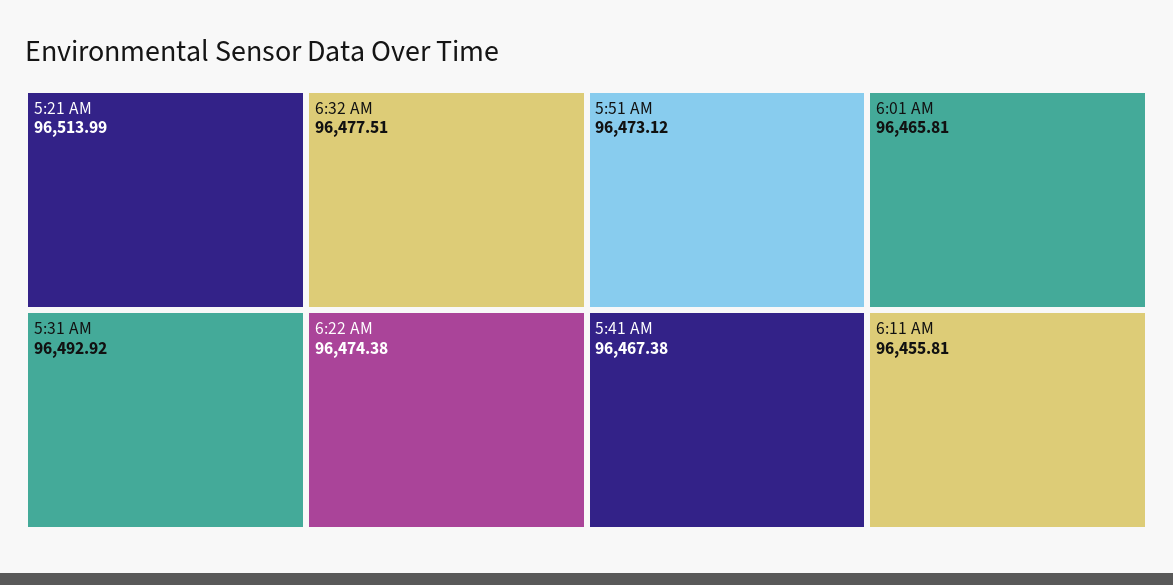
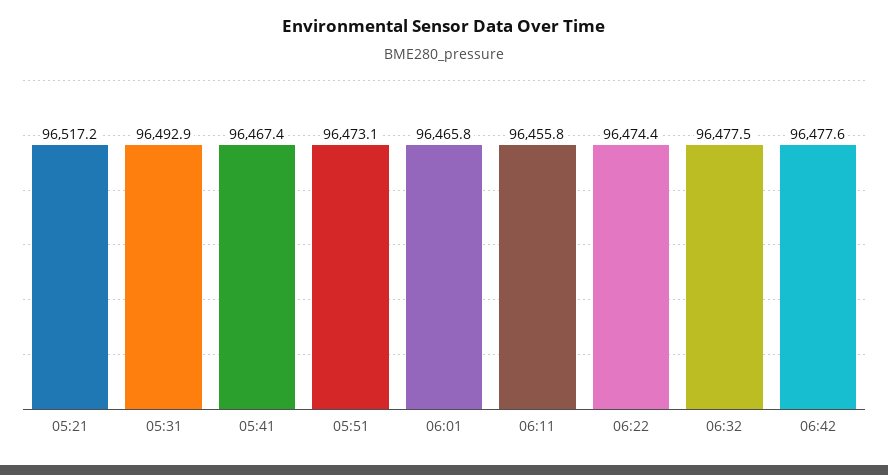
5:21 AM: 96513.99 -> 96517.2
06:42: none -> 96477.6

